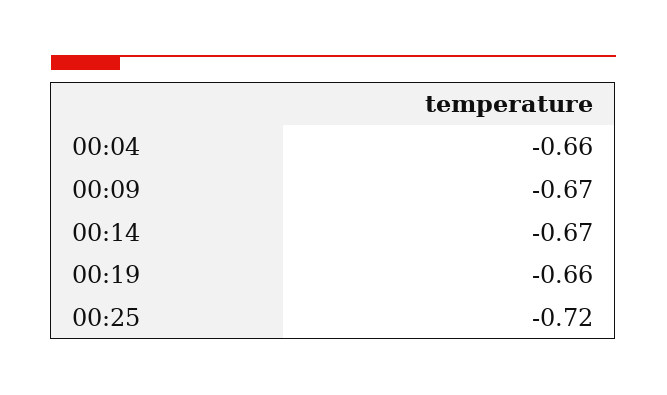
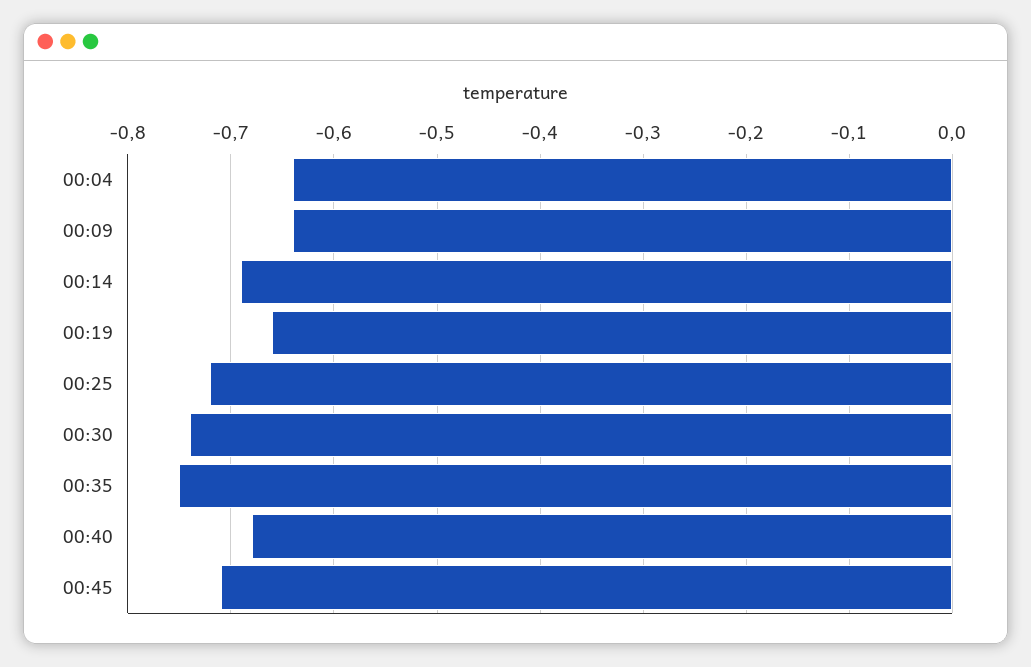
00:04: -0.66 -> -0.64
00:09: -0.67 -> -0.64
00:14: -0.67 -> -0.69
00:30: none -> -0.74
00:35: none -> -0.75
00:40: none -> -0.68
00:45: none -> -0.71

